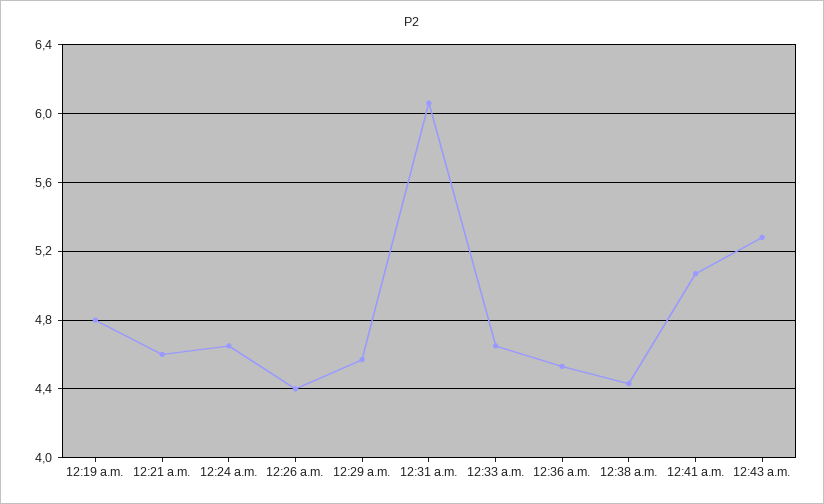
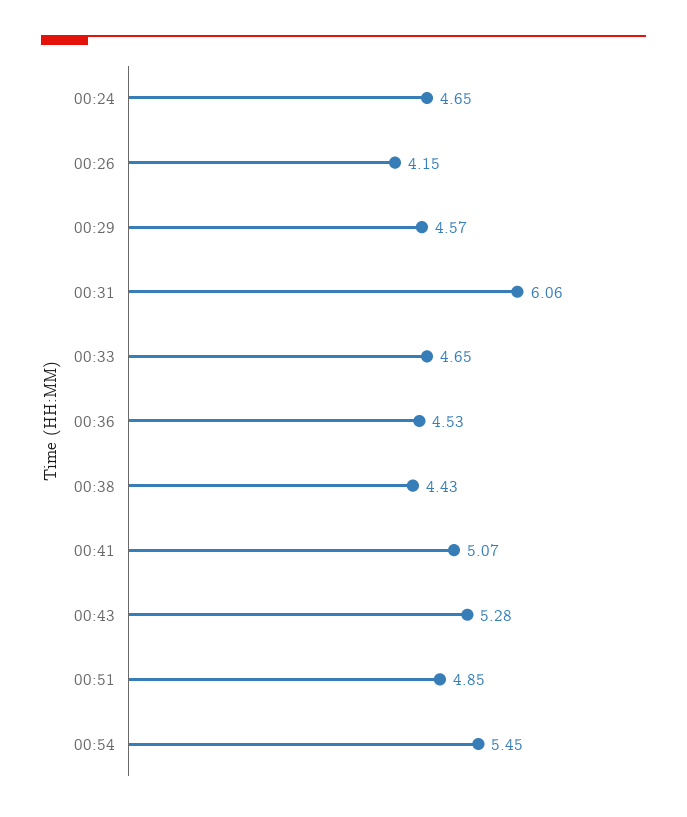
12:19 a.m.: 4.8 -> none
12:21 a.m.: 4.6 -> none
12:26 a.m.: 4.4 -> 4.15
00:51: none -> 4.85
00:54: none -> 5.45

